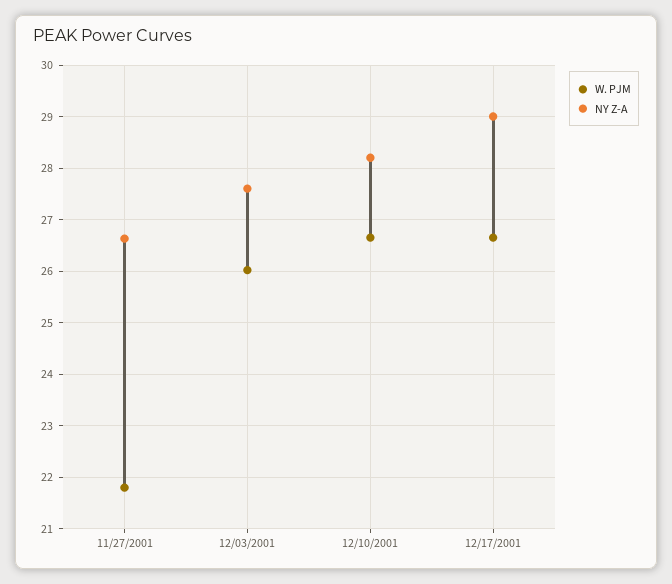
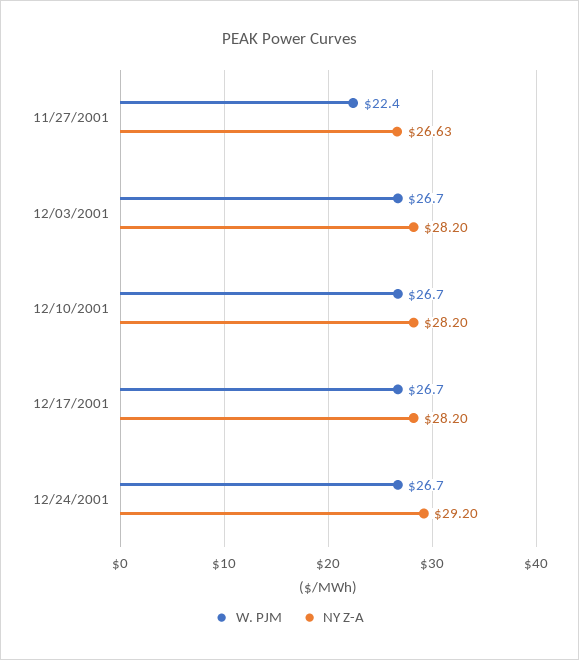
W. PJM, 11/27/2001: 21.8 -> 22.4
W. PJM, 12/03/2001: 26 -> 26.7
NY Z-A, 12/03/2001: 27.6 -> 28.2
NY Z-A, 12/17/2001: 29 -> 28.2
W. PJM, 12/24/2001: none -> 26.7
NY Z-A, 12/24/2001: none -> 29.2

